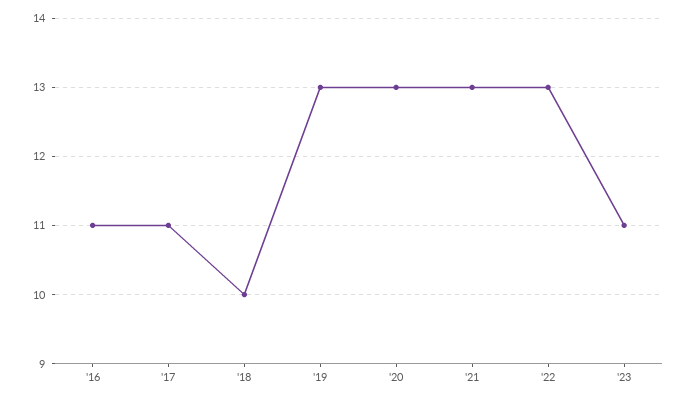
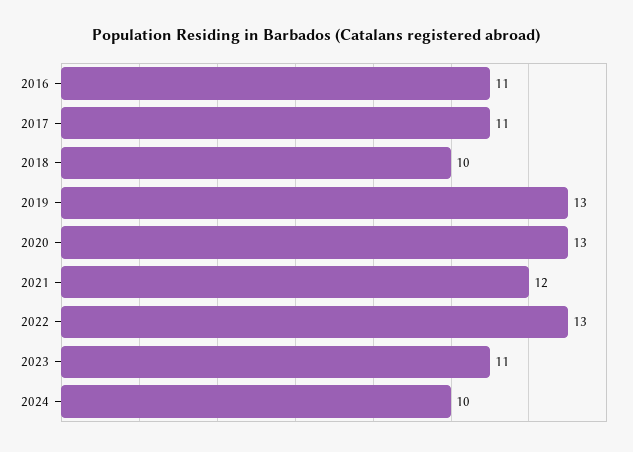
'21: 13 -> 12
2024: none -> 10

